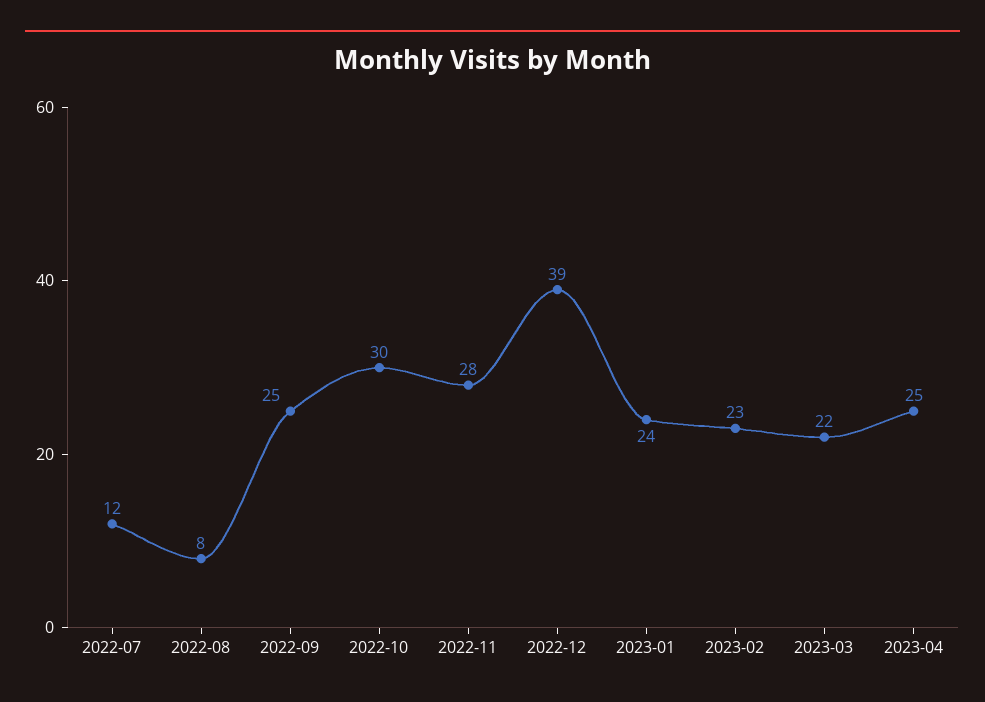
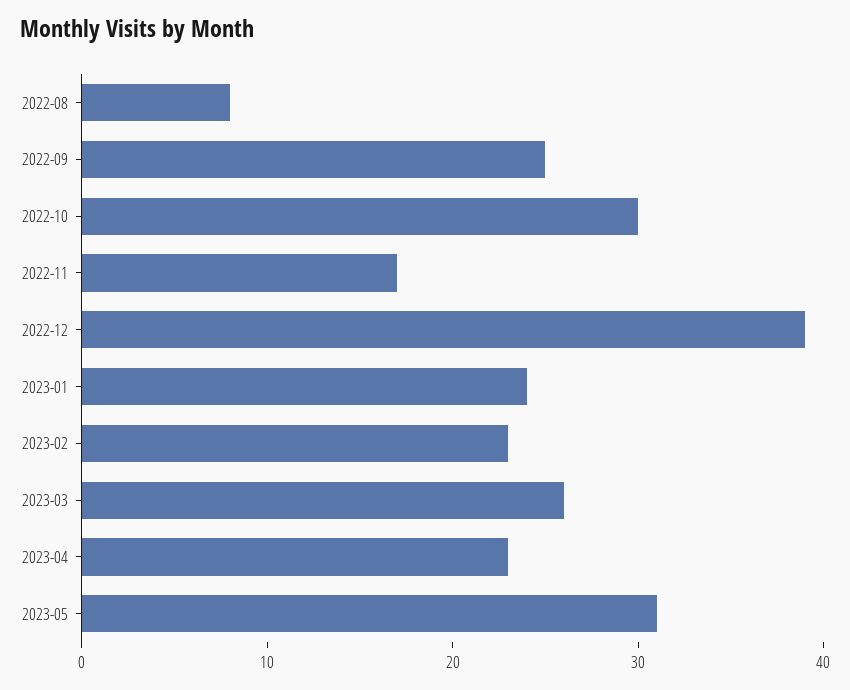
2022-07: 12 -> none
2022-11: 28 -> 17
2023-03: 22 -> 26
2023-04: 25 -> 23
2023-05: none -> 31

